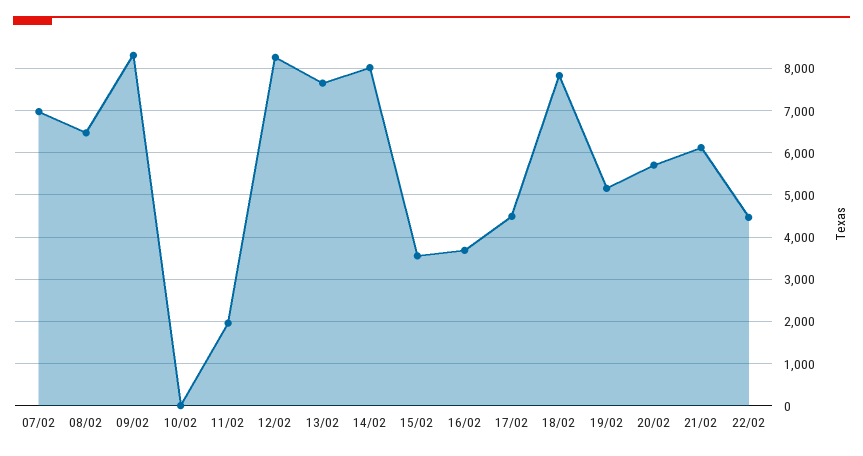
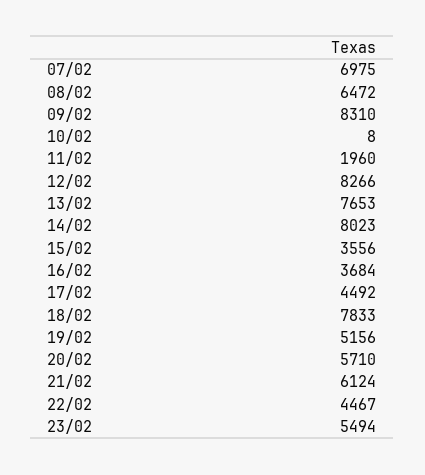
23/02: none -> 5494

